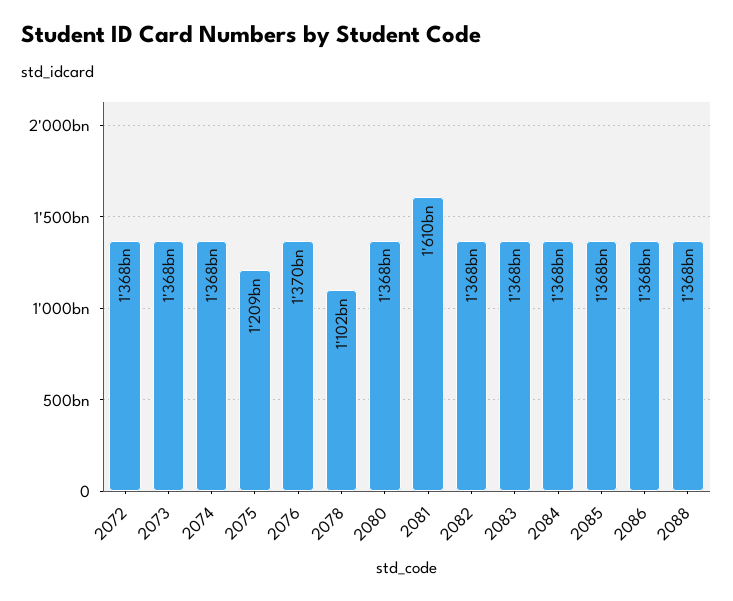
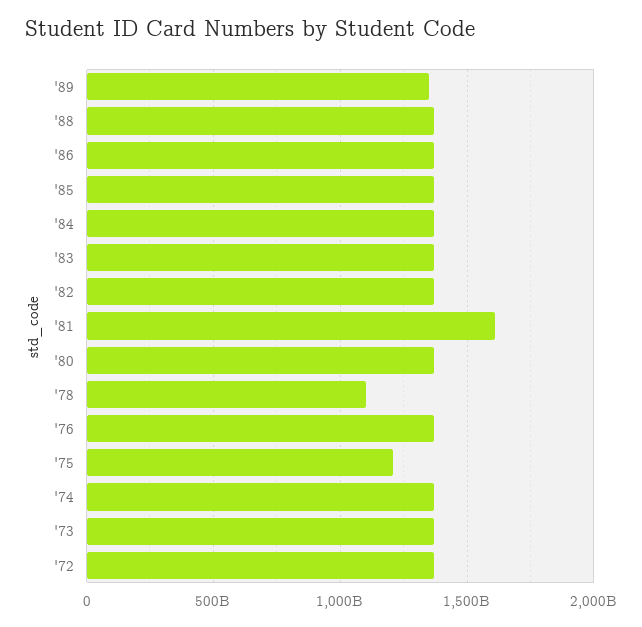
'89: none -> 1350000000000

